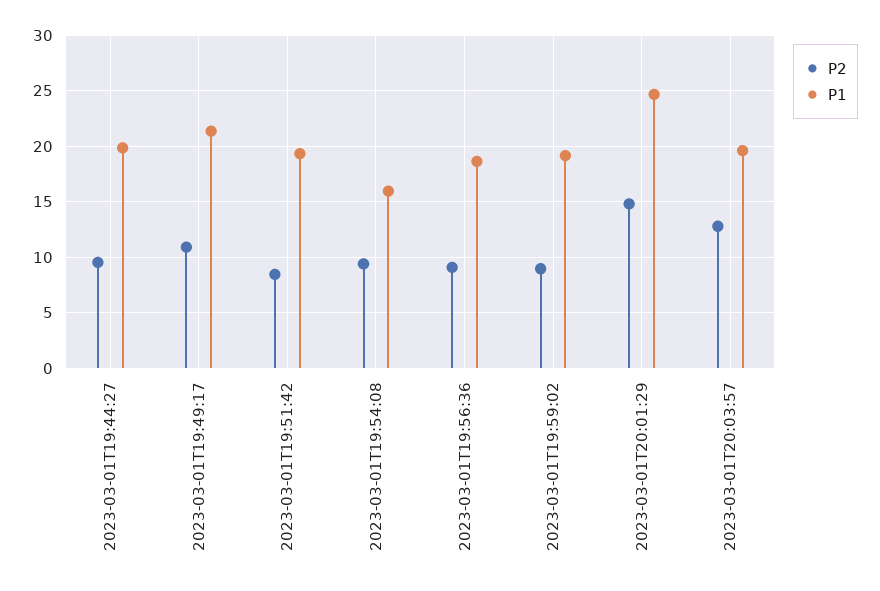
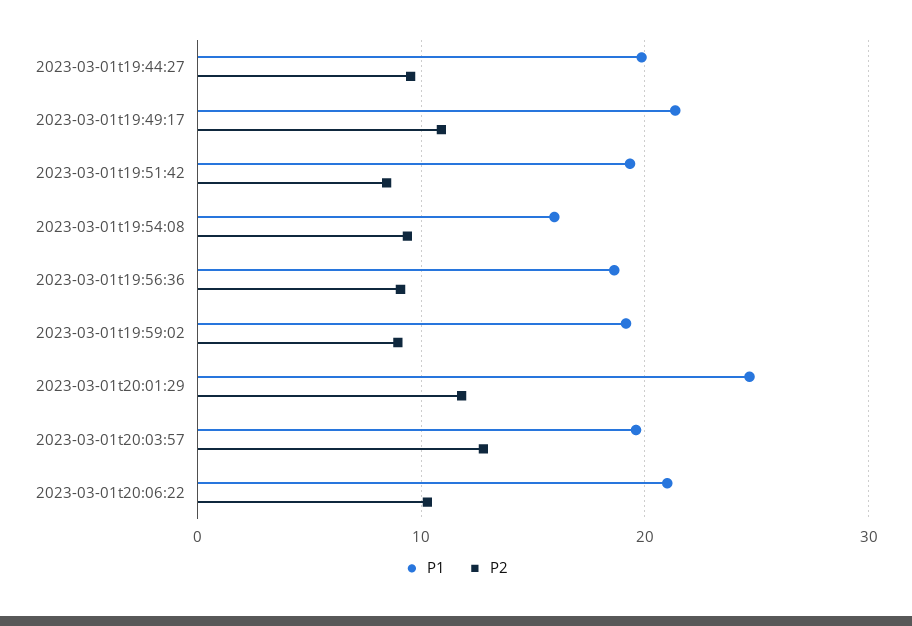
P2, 2023-03-01T20:01:29: 15 -> 12
P1, 2023-03-01t20:06:22: none -> 21
P2, 2023-03-01t20:06:22: none -> 10

